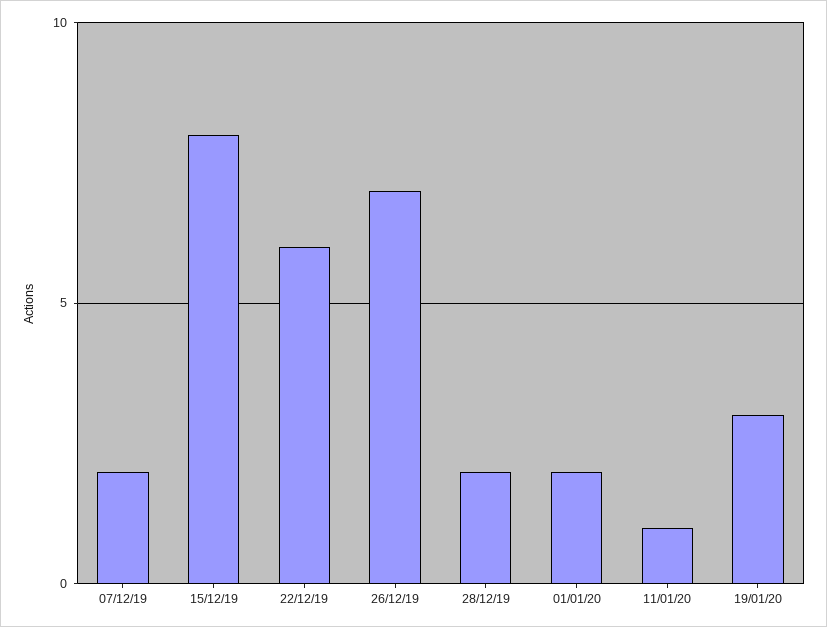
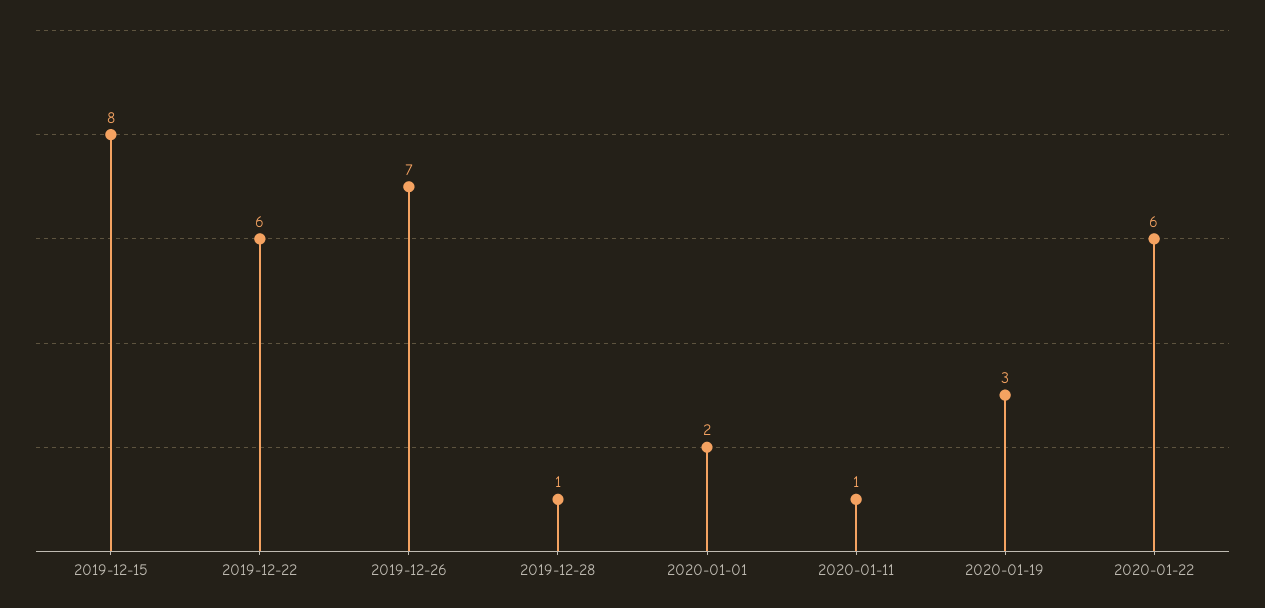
07/12/19: 2 -> none
28/12/19: 2 -> 1
2020-01-22: none -> 6

